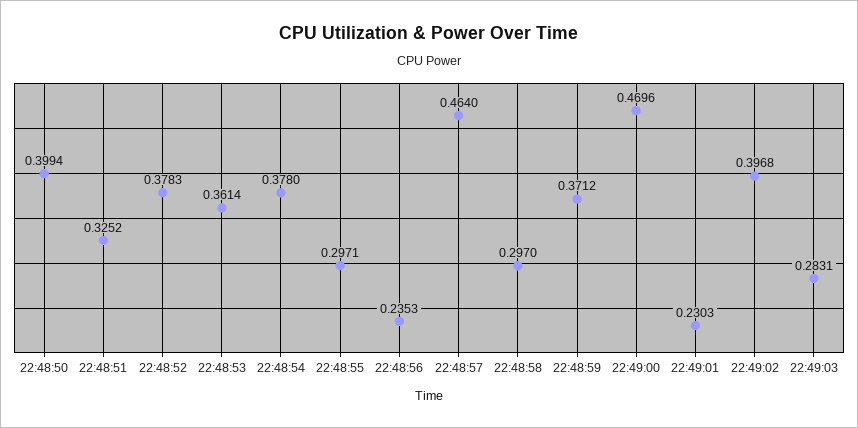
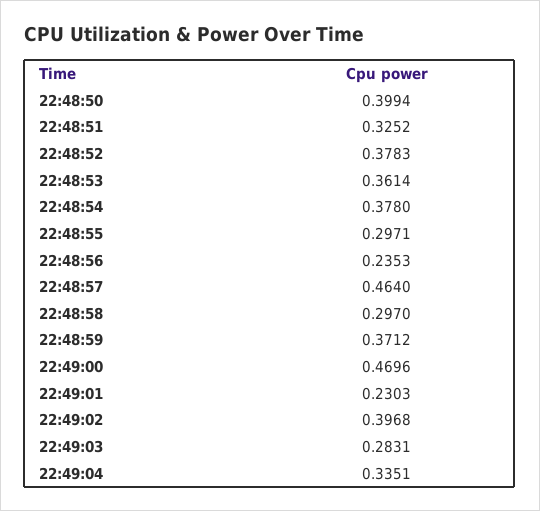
22:49:04: none -> 0.3351

